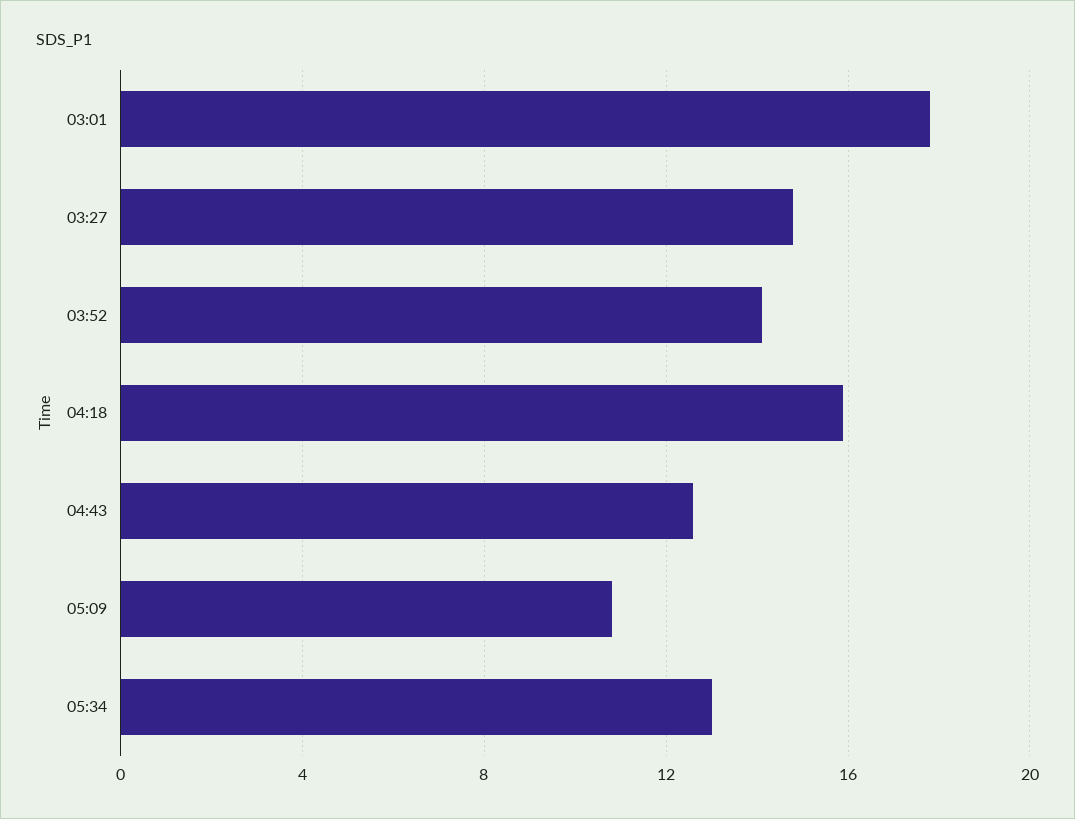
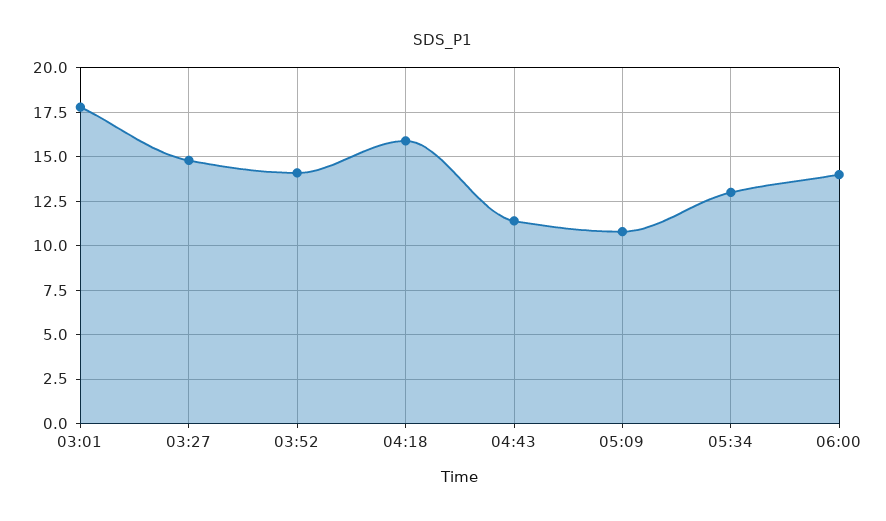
04:43: 12.5 -> 11.5
06:00: none -> 14

